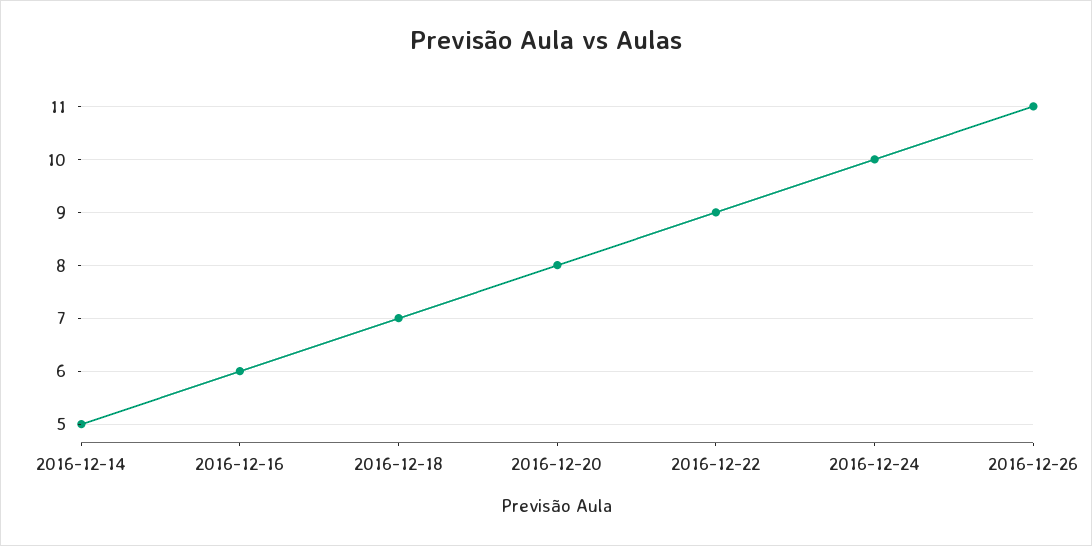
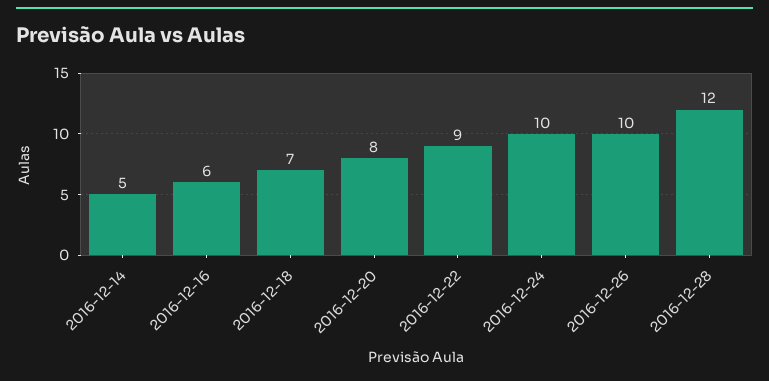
2016-12-26: 11 -> 10
2016-12-28: none -> 12

